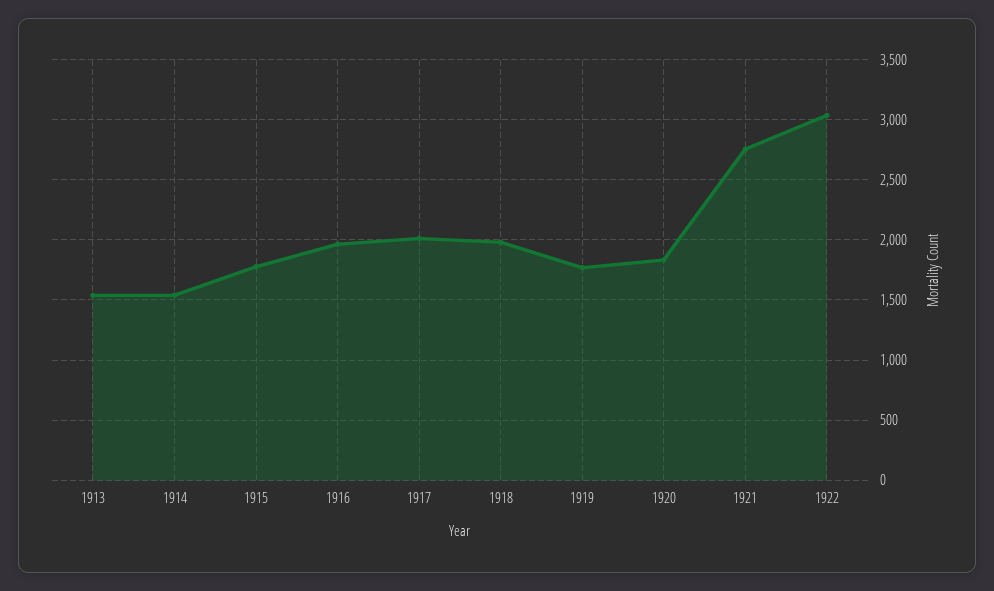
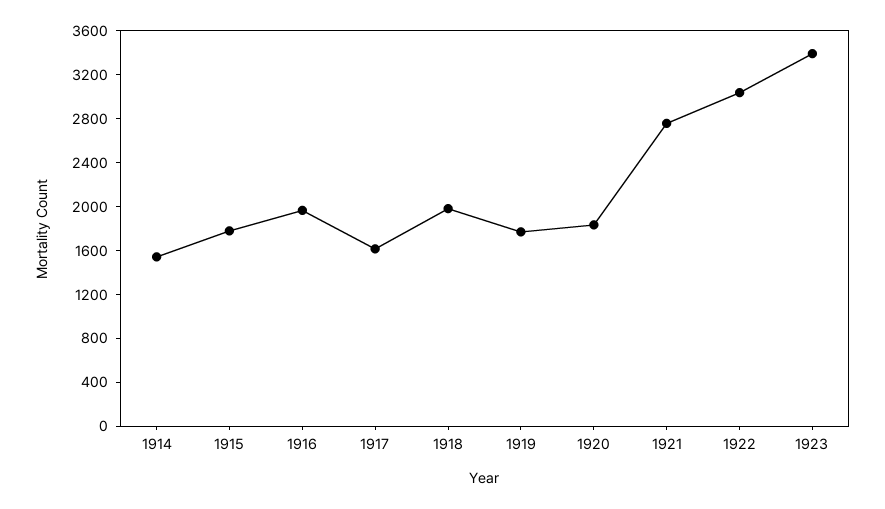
1913: 1550 -> none
1917: 2000 -> 1600
1923: none -> 3400

